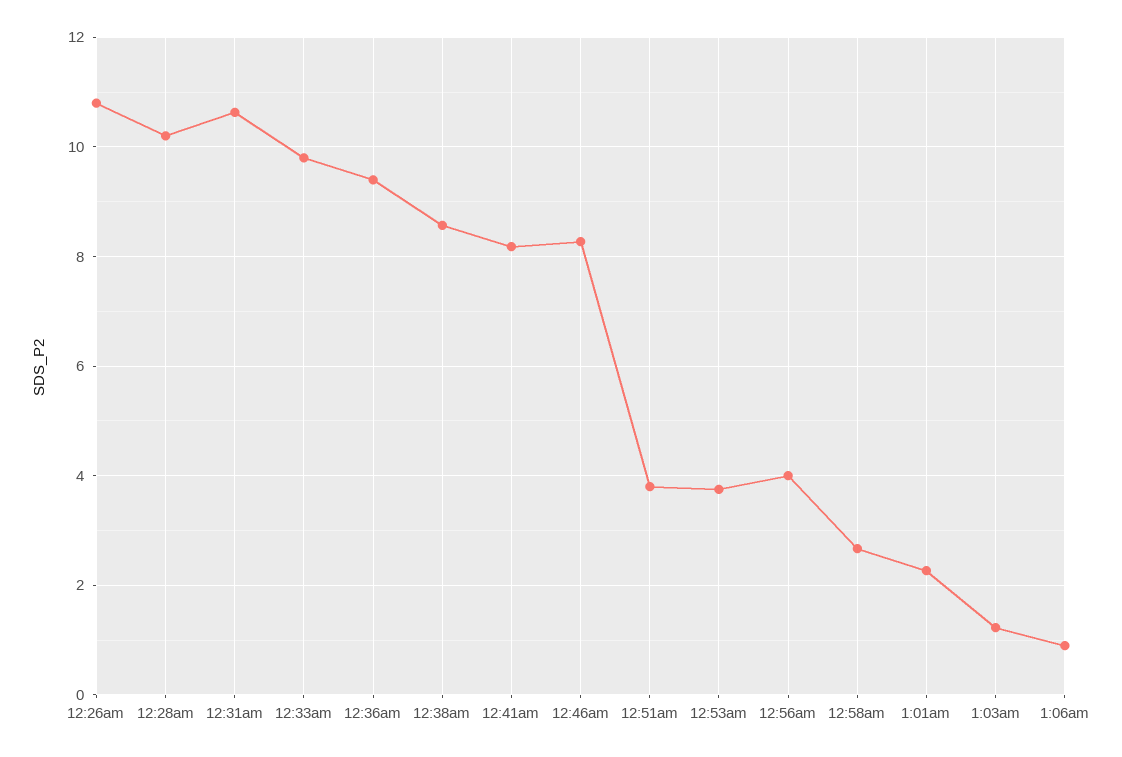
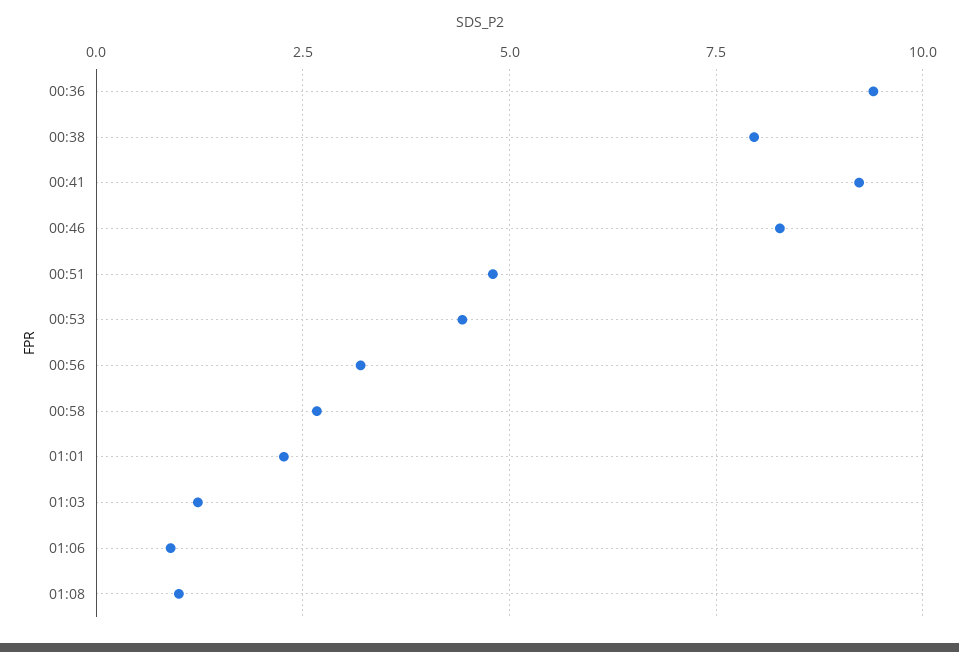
12:26am: 10.8 -> none
12:28am: 10.2 -> none
12:31am: 10.6 -> none
12:33am: 9.8 -> none
12:38am: 8.6 -> 8
12:41am: 8.2 -> 9.25
12:51am: 3.8 -> 4.75
12:53am: 3.8 -> 4.5
12:56am: 4 -> 3.25
01:08: none -> 1

